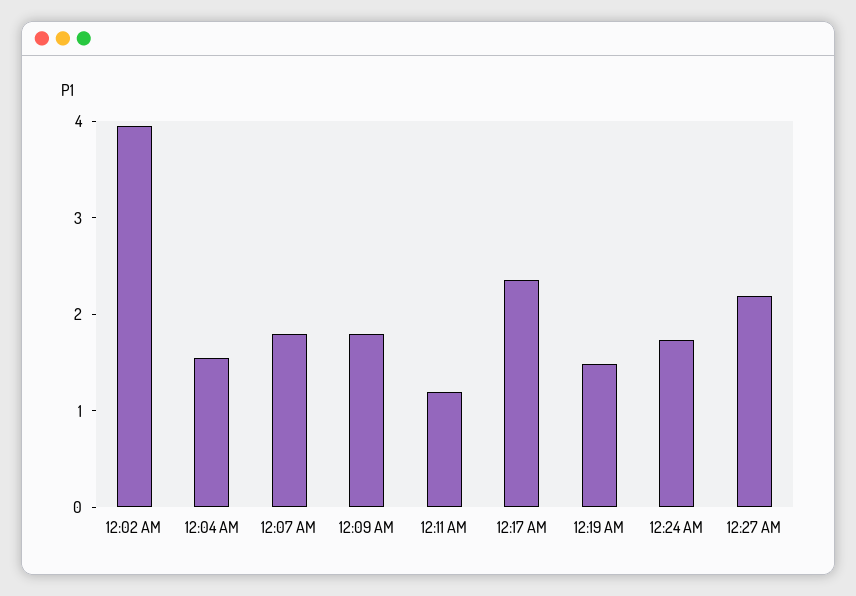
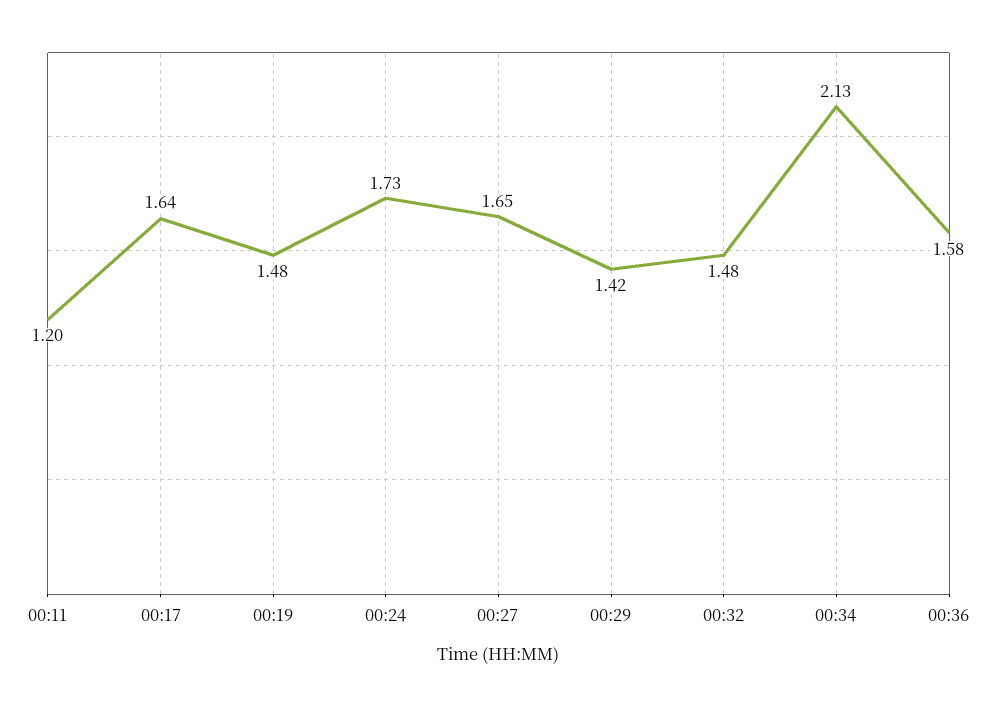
12:02 AM: 4 -> none
12:04 AM: 1.6 -> none
12:07 AM: 1.8 -> none
12:09 AM: 1.8 -> none
12:17 AM: 2.4 -> 1.64
12:27 AM: 2.2 -> 1.65
00:29: none -> 1.42
00:32: none -> 1.48
00:34: none -> 2.13
00:36: none -> 1.58

